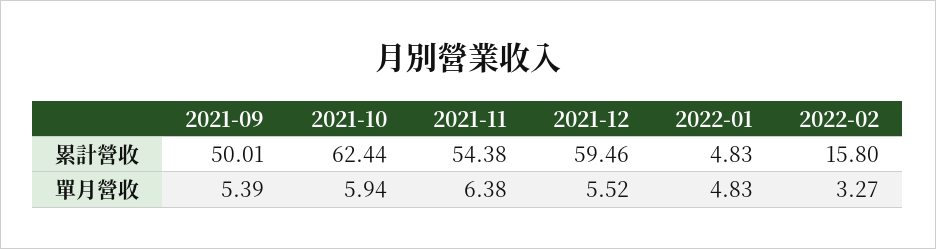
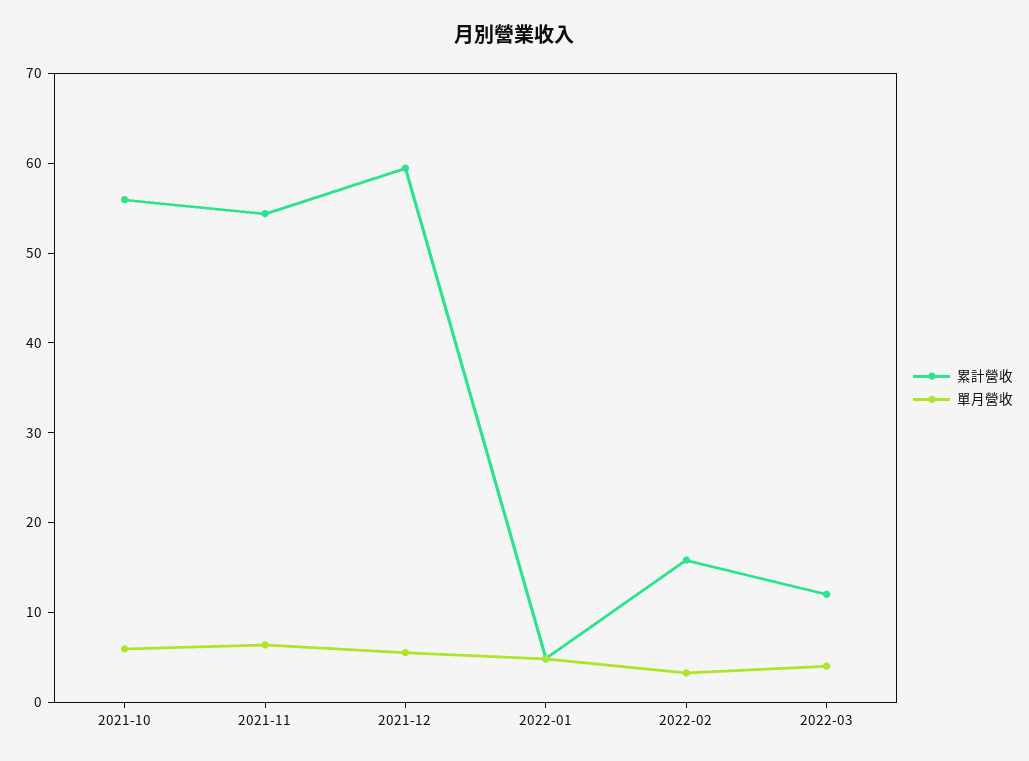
累計營收, 2021-09: 50.01 -> none
累計營收, 2021-10: 62.44 -> 56
單月營收, 2021-09: 5.39 -> none
累計營收, 2022-03: none -> 12
單月營收, 2022-03: none -> 4

